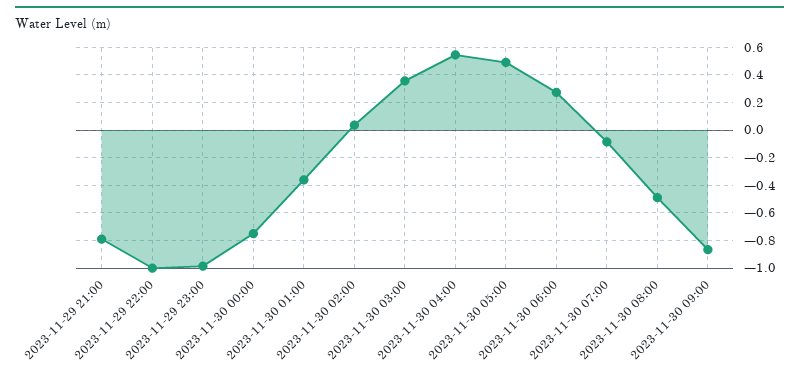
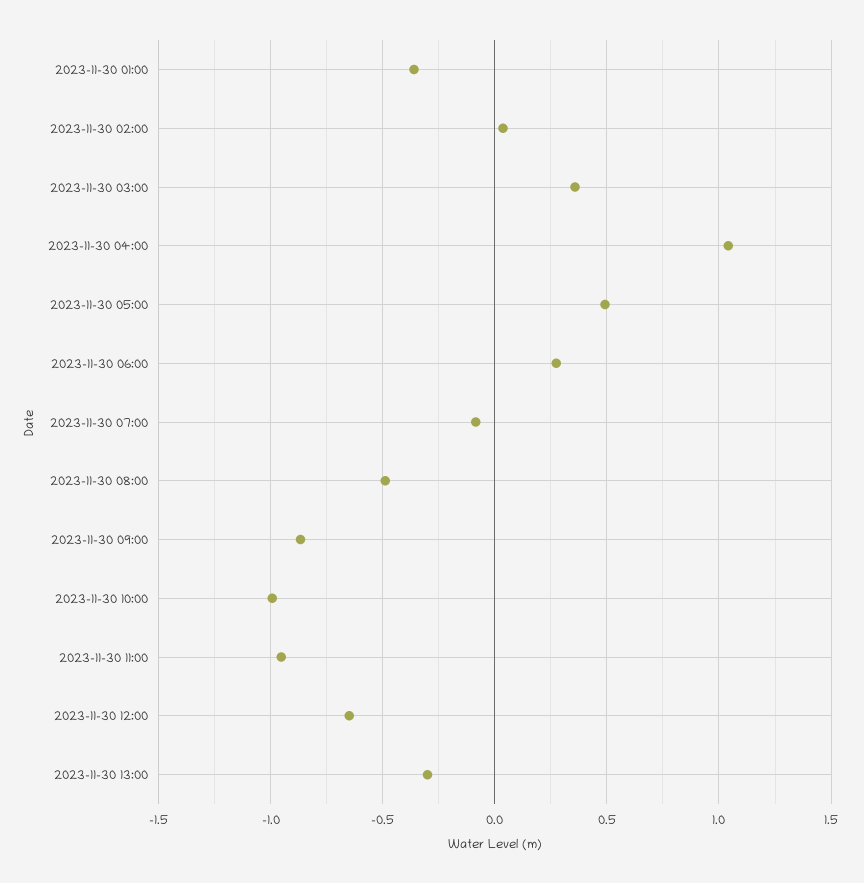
2023-11-29 21:00: -0.8 -> none
2023-11-29 22:00: -1 -> none
2023-11-29 23:00: -1 -> none
2023-11-30 00:00: -0.75 -> none
2023-11-30 04:00: 0.55 -> 1.05
2023-11-30 10:00: none -> -1
2023-11-30 11:00: none -> -0.95
2023-11-30 12:00: none -> -0.65
2023-11-30 13:00: none -> -0.3

